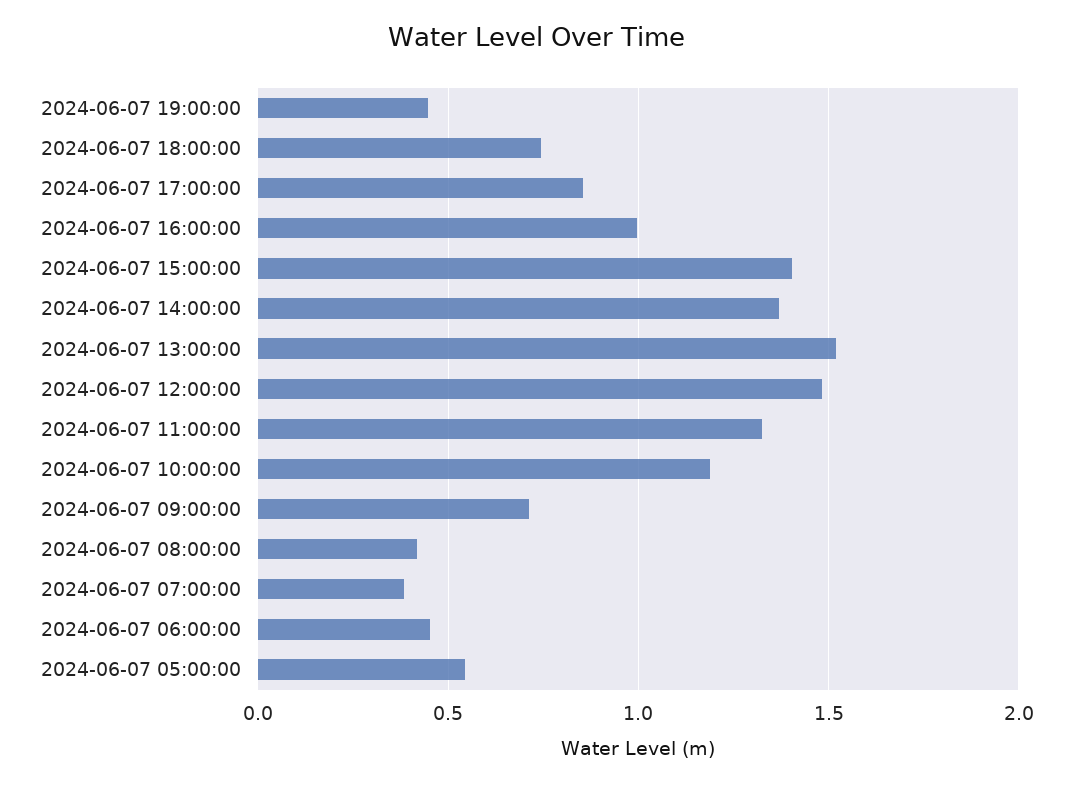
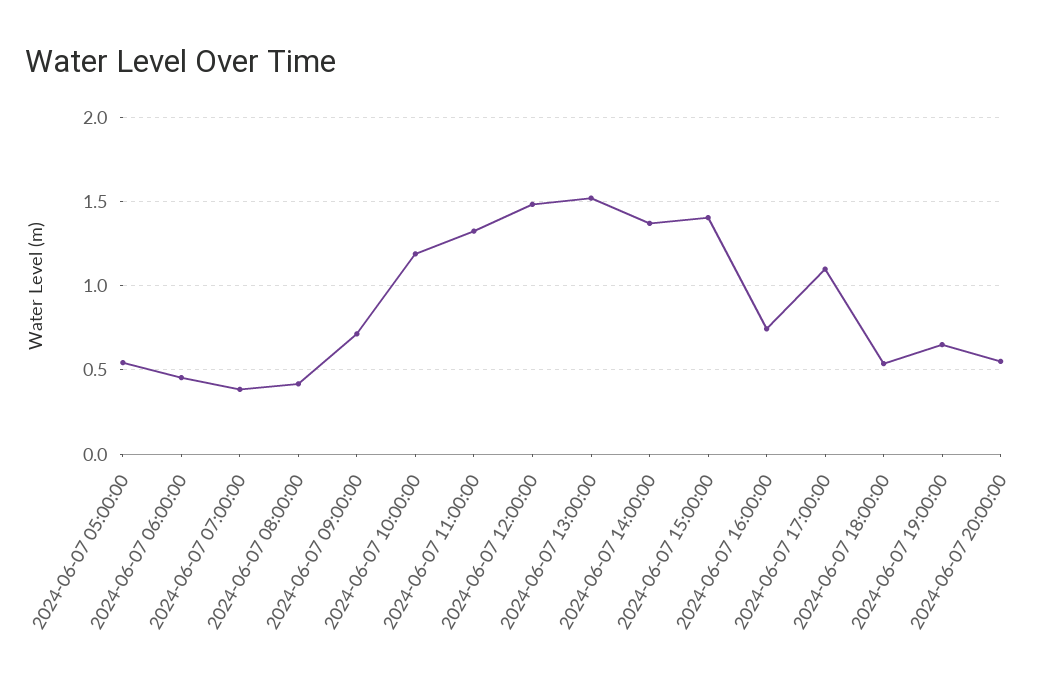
2024-06-07 19:00:00: 0.45 -> 0.65
2024-06-07 18:00:00: 0.75 -> 0.55
2024-06-07 17:00:00: 0.85 -> 1.1
2024-06-07 16:00:00: 1 -> 0.75
2024-06-07 20:00:00: none -> 0.55

